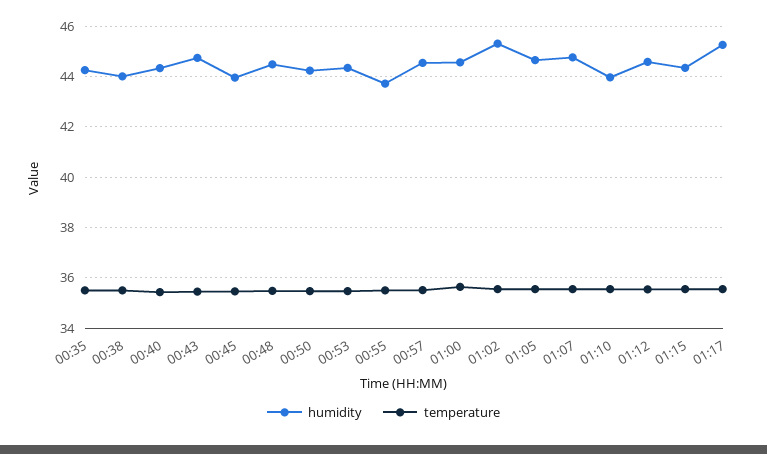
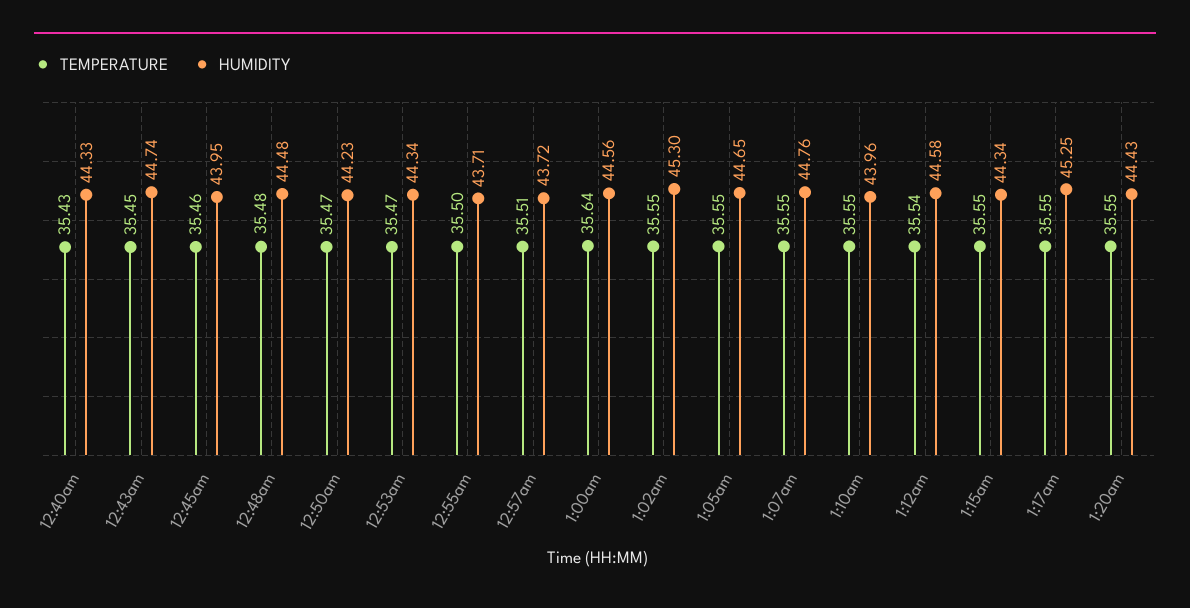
humidity, 00:35: 44.25 -> none
temperature, 00:35: 35.5 -> none
humidity, 00:38: 44 -> none
temperature, 00:38: 35.5 -> none
humidity, 00:57: 44.5 -> 43.72
temperature, 1:20am: none -> 35.55
humidity, 1:20am: none -> 44.43

